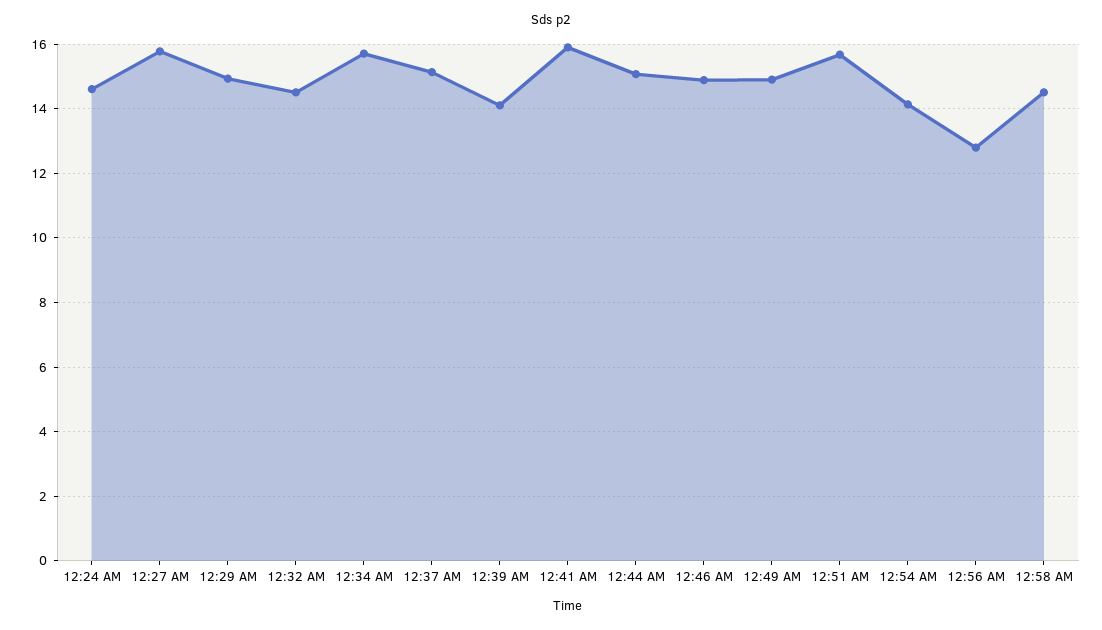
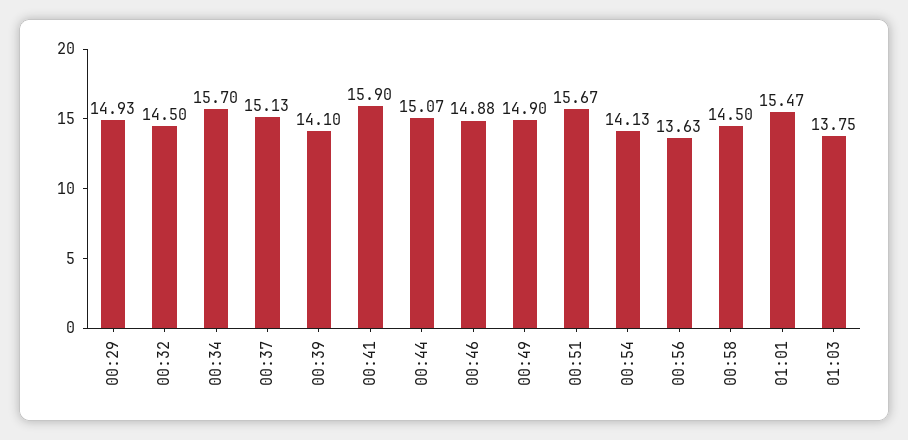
12:24 AM: 14.6 -> none
12:27 AM: 15.8 -> none
12:56 AM: 12.8 -> 13.63
01:01: none -> 15.47
01:03: none -> 13.75

